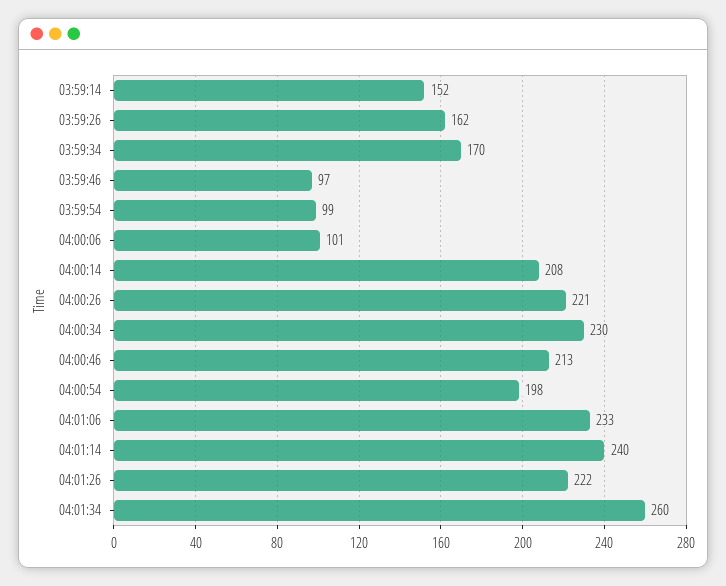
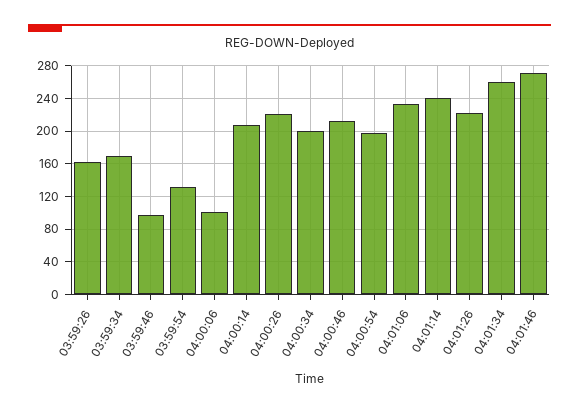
03:59:14: 152 -> none
03:59:54: 99 -> 130
04:00:34: 230 -> 200
04:01:46: none -> 270

